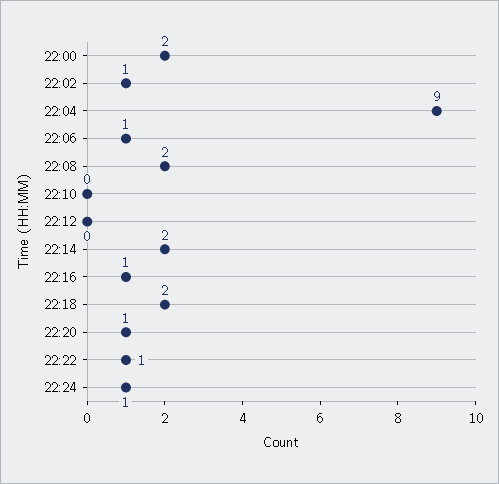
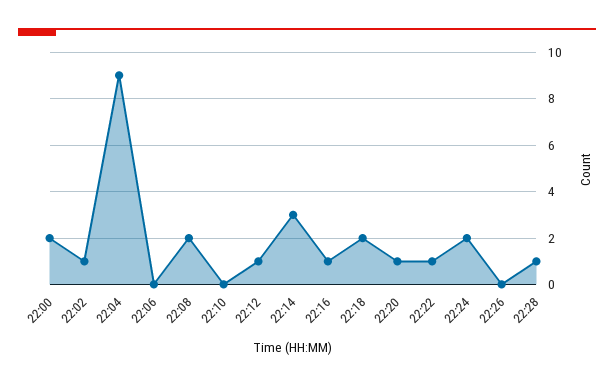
22:06: 1 -> 0
22:12: 0 -> 1
22:14: 2 -> 3
22:24: 1 -> 2
22:26: none -> 0
22:28: none -> 1

